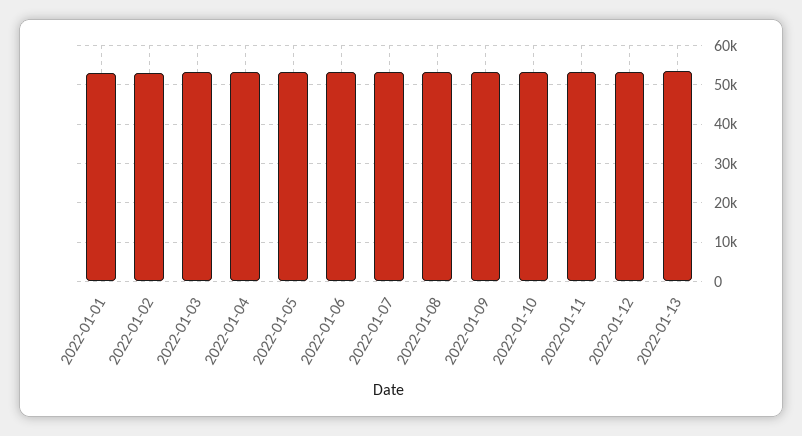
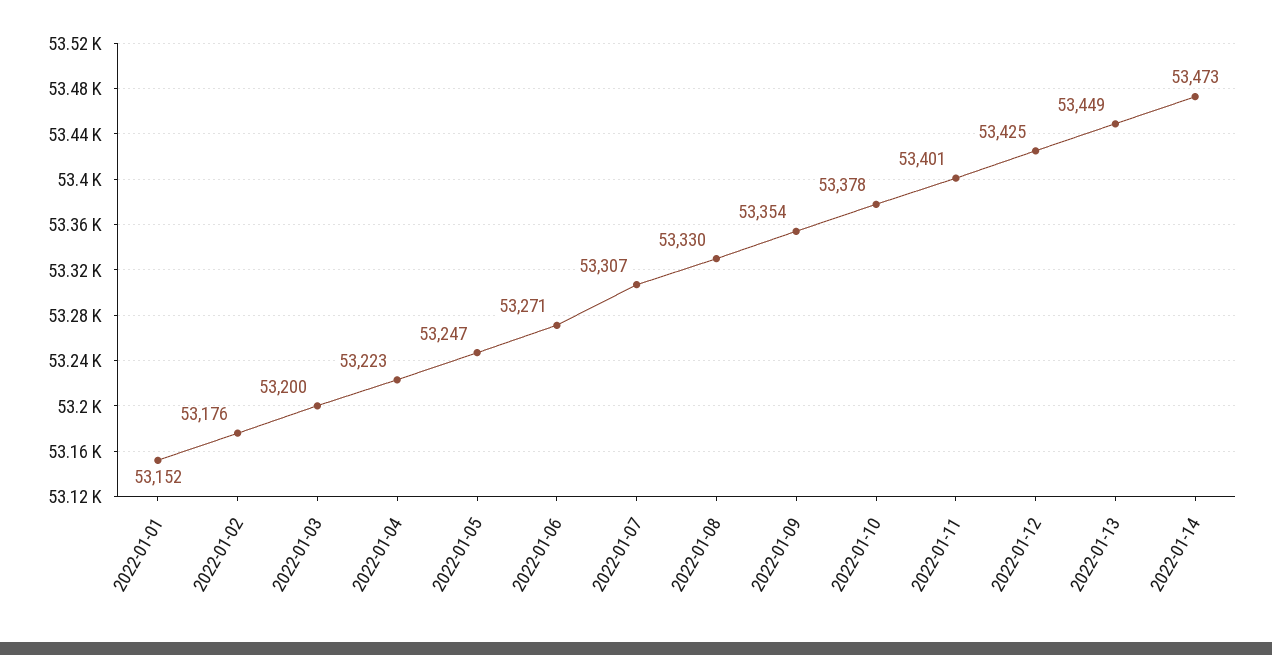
2022-01-14: none -> 53473

